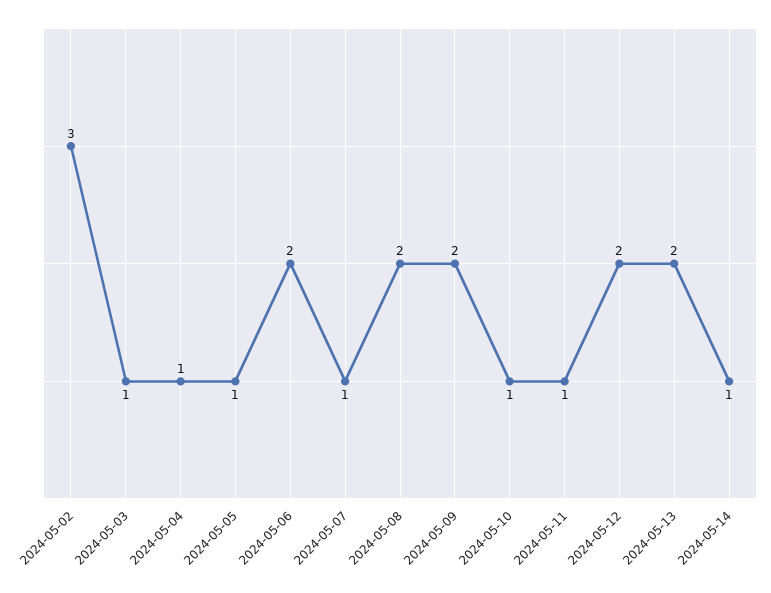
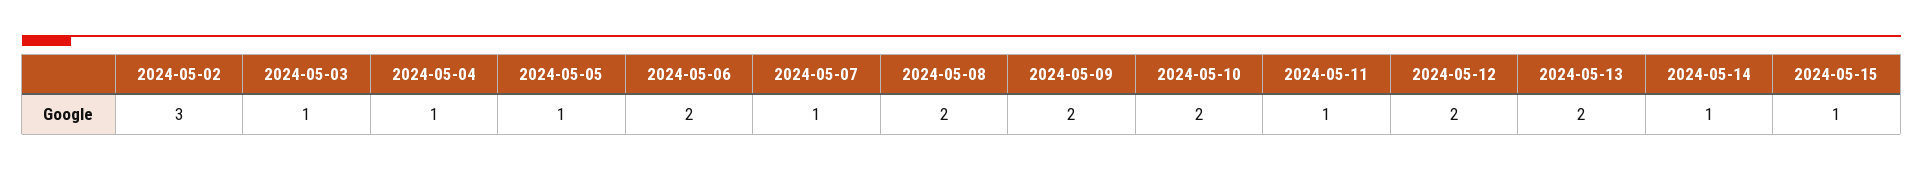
2024-05-10: 1 -> 2
2024-05-15: none -> 1

